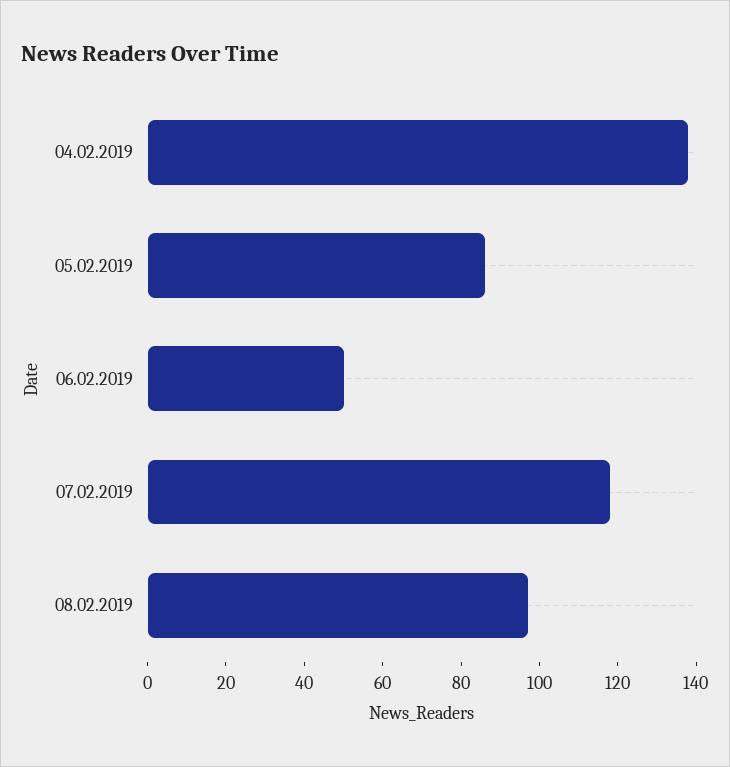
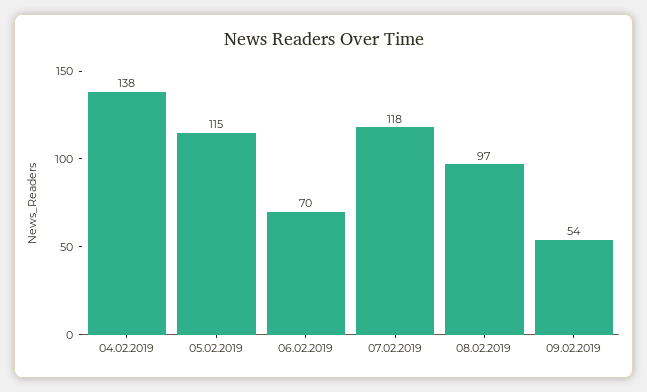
05.02.2019: 85 -> 115
06.02.2019: 50 -> 70
09.02.2019: none -> 54

